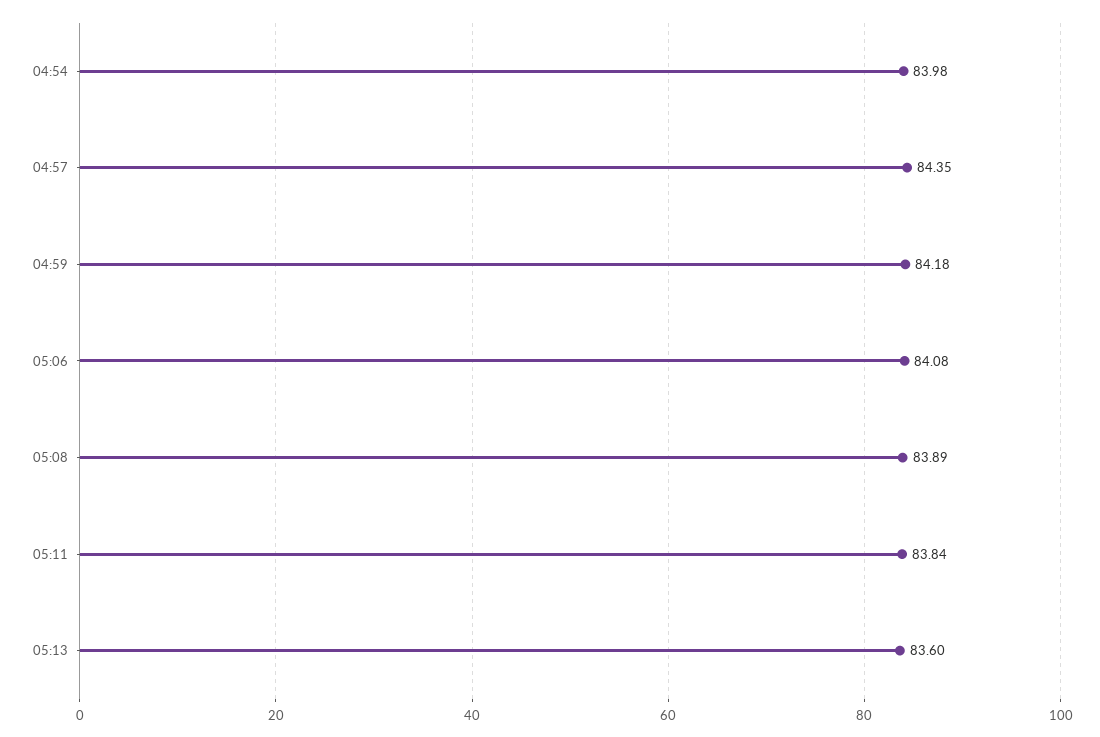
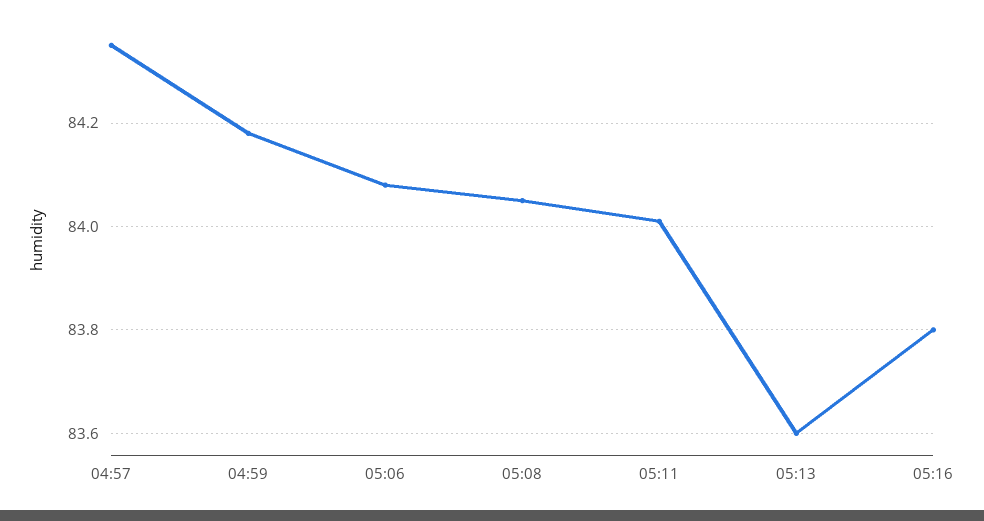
04:54: 83.98 -> none
05:08: 83.89 -> 84.05
05:11: 83.84 -> 84
05:16: none -> 83.8

